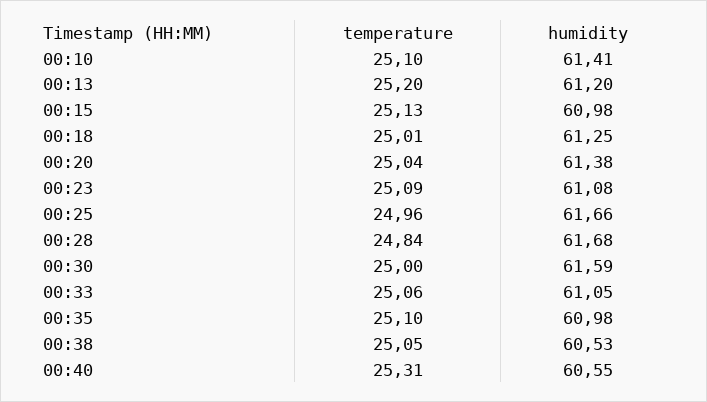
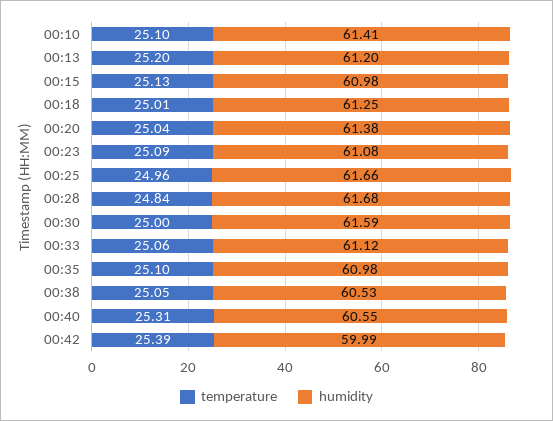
humidity, 00:33: 61.05 -> 61.12
temperature, 00:42: none -> 25.39
humidity, 00:42: none -> 59.99

